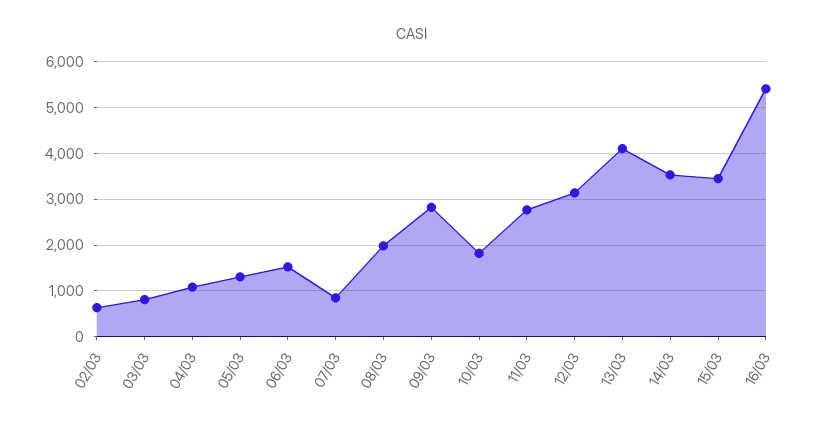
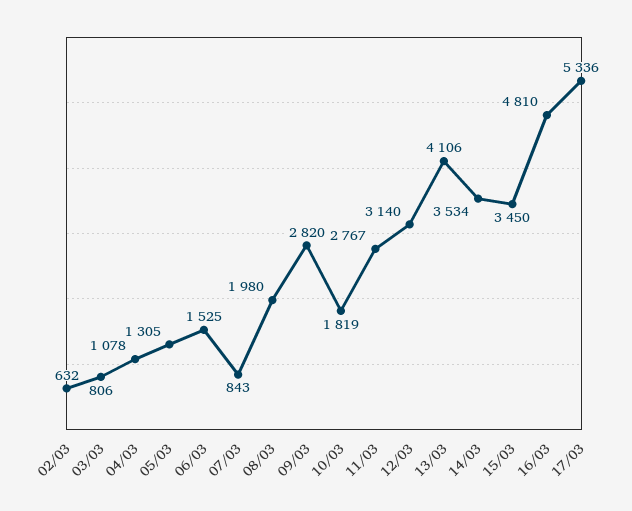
16/03: 5400 -> 4810
17/03: none -> 5336

